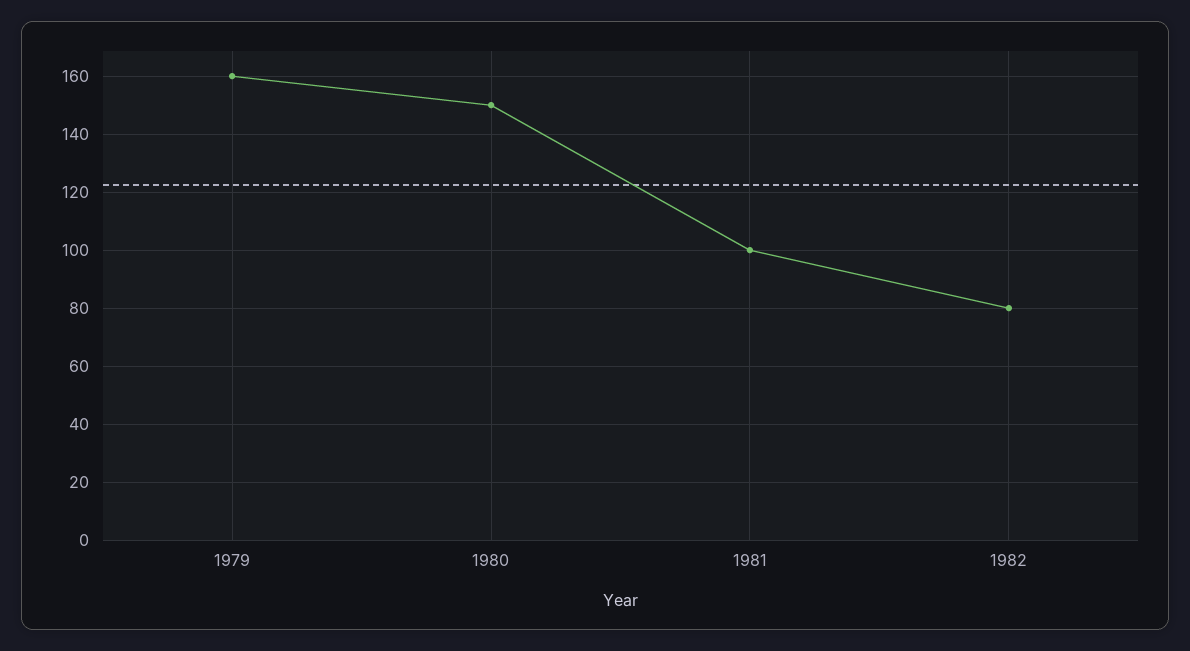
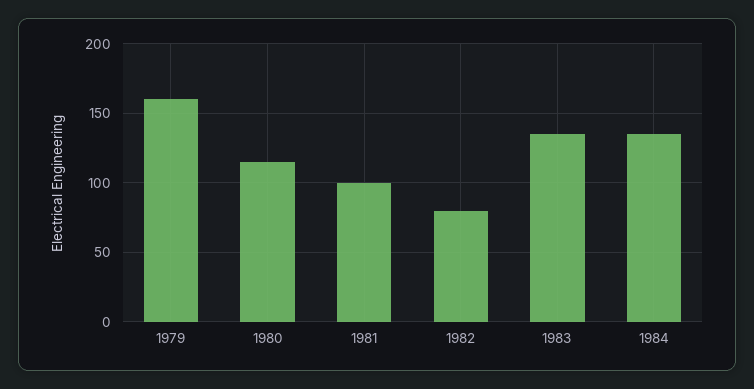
1980: 150 -> 115
1983: none -> 135
1984: none -> 135

